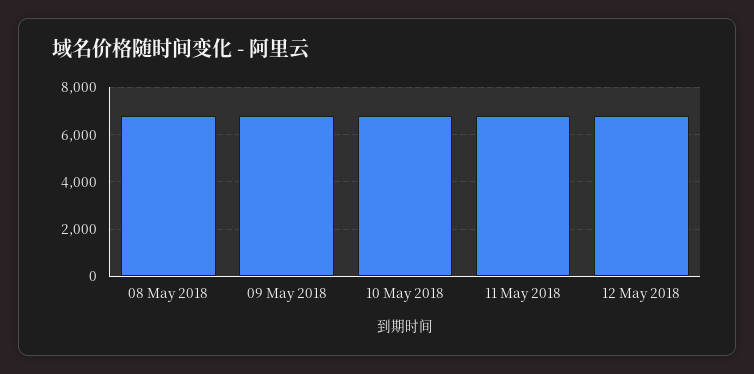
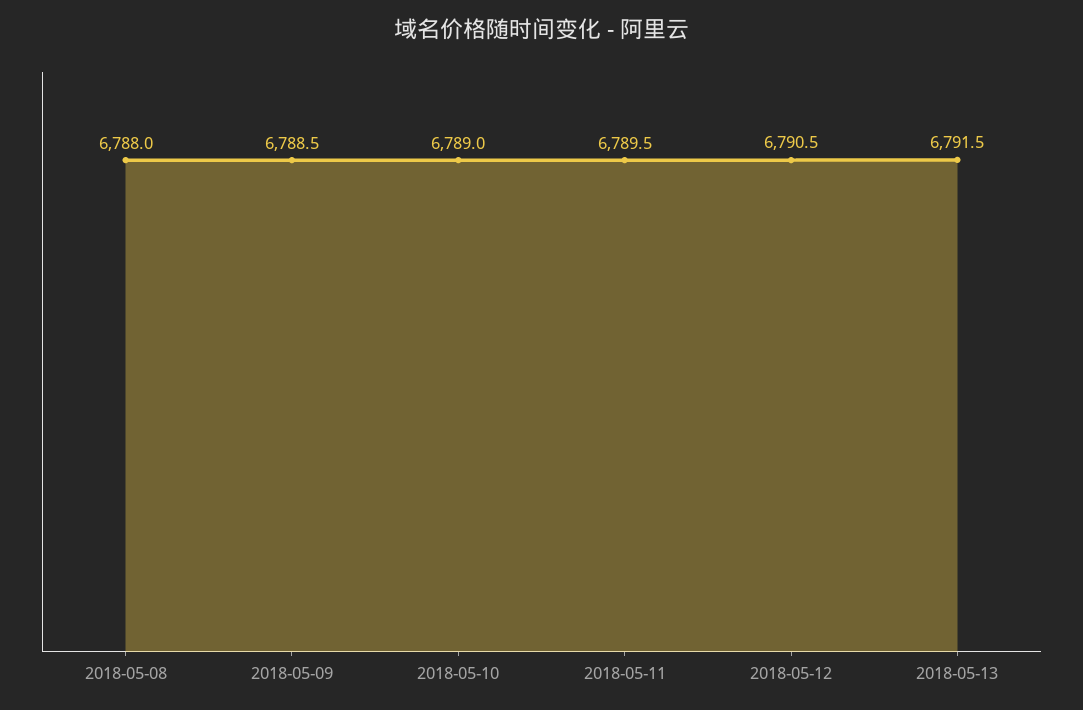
2018-05-13: none -> 6791.5

